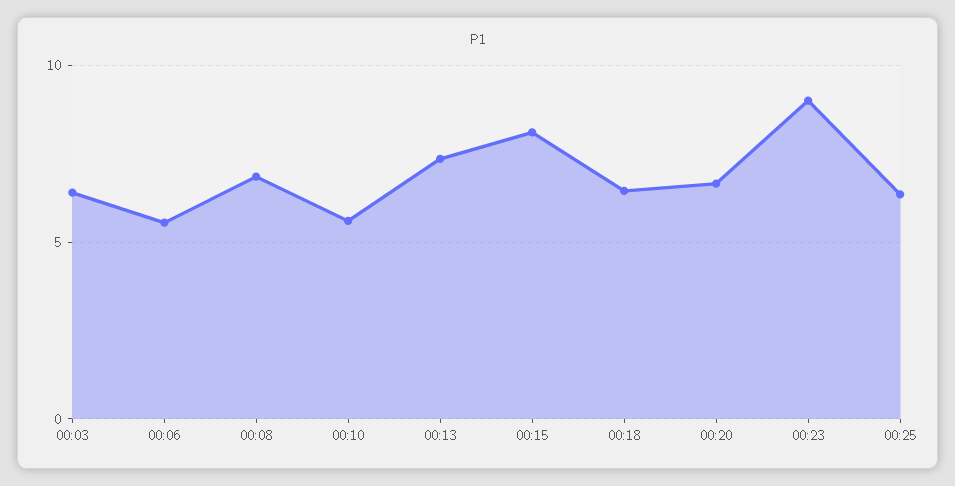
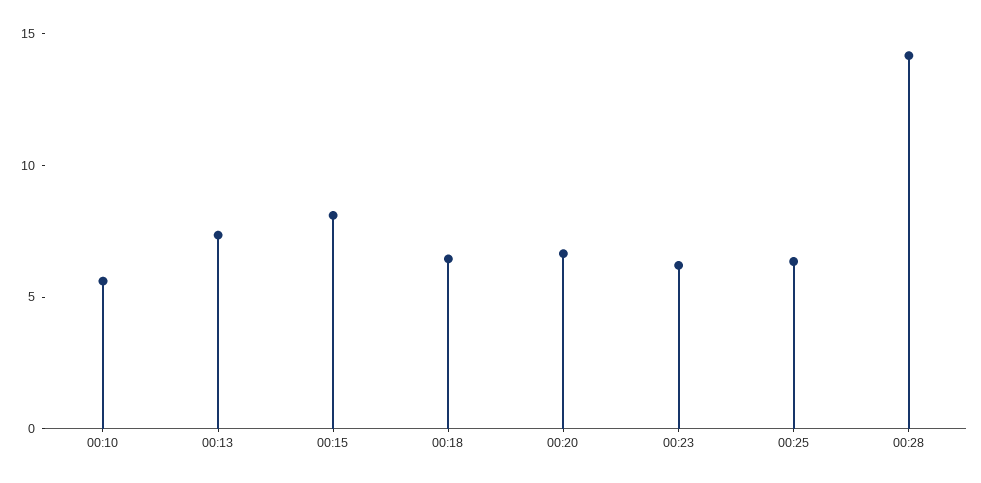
00:03: 6.5 -> none
00:06: 5.5 -> none
00:08: 7 -> none
00:23: 9 -> 6
00:28: none -> 14

